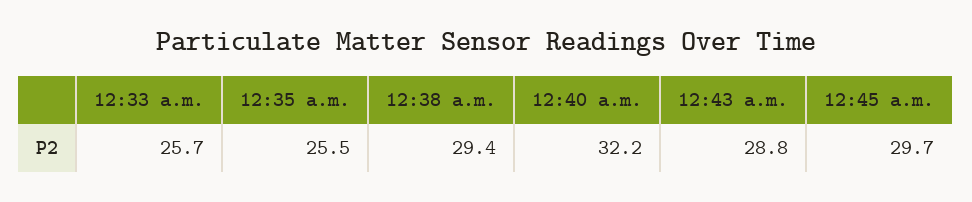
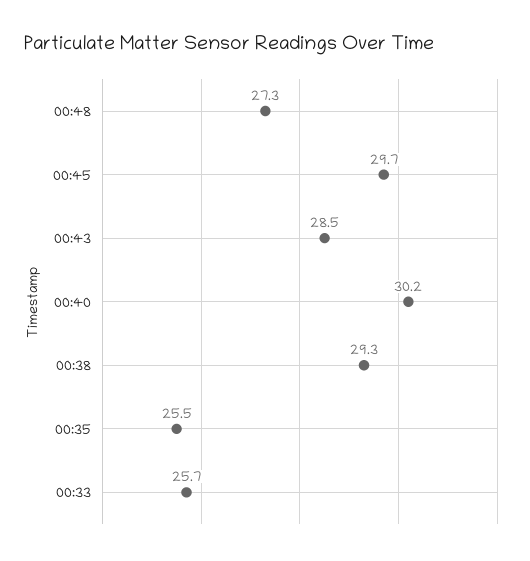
12:38 a.m.: 29.4 -> 29.3
12:40 a.m.: 32.2 -> 30.2
12:43 a.m.: 28.8 -> 28.5
00:48: none -> 27.3

